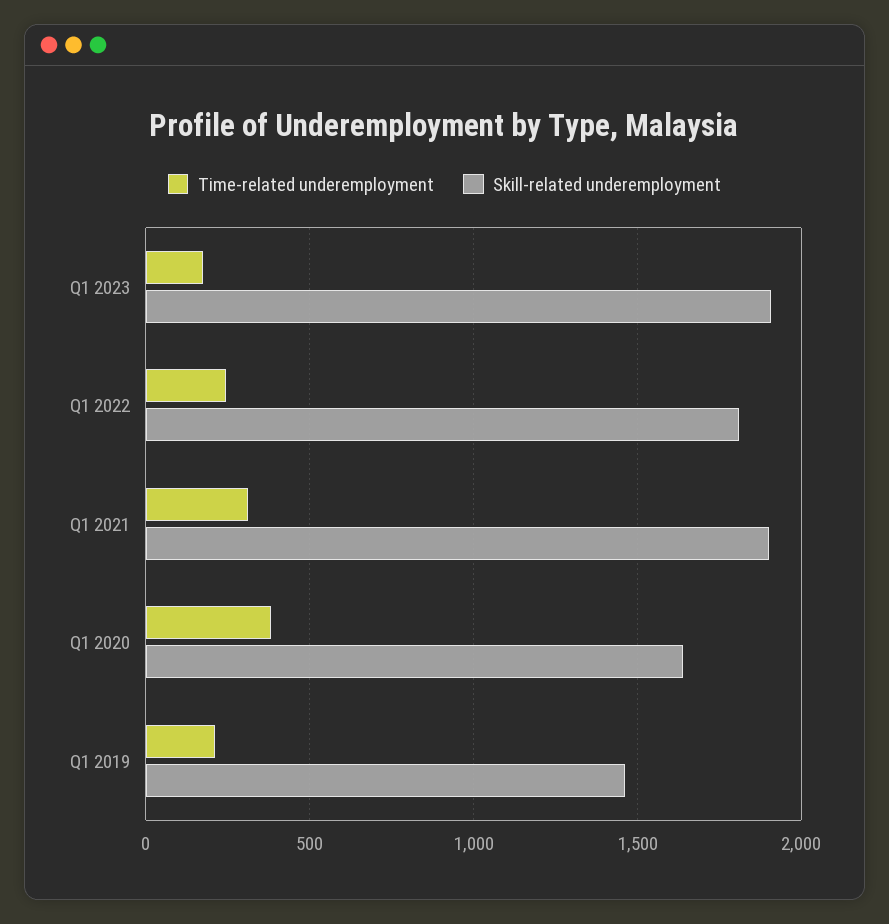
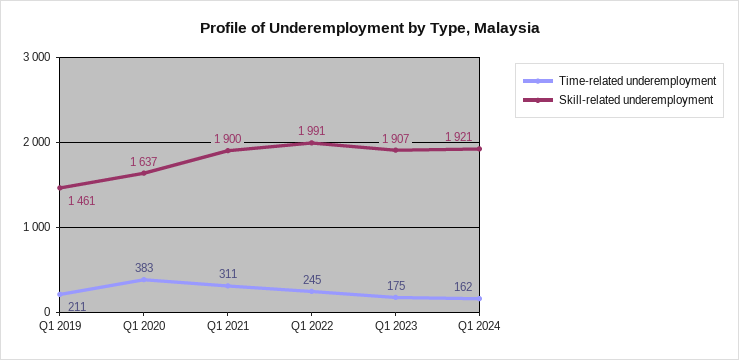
Skill-related underemployment, Q1 2022: 1800 -> 1991
Time-related underemployment, Q1 2024: none -> 162
Skill-related underemployment, Q1 2024: none -> 1921

